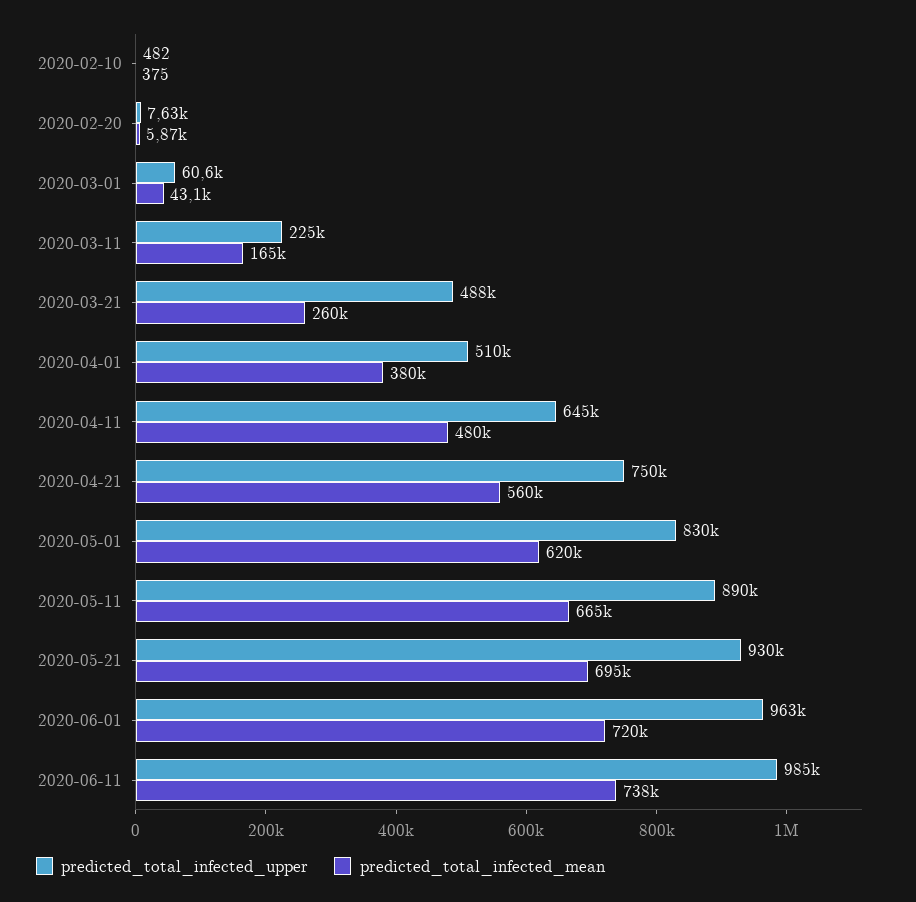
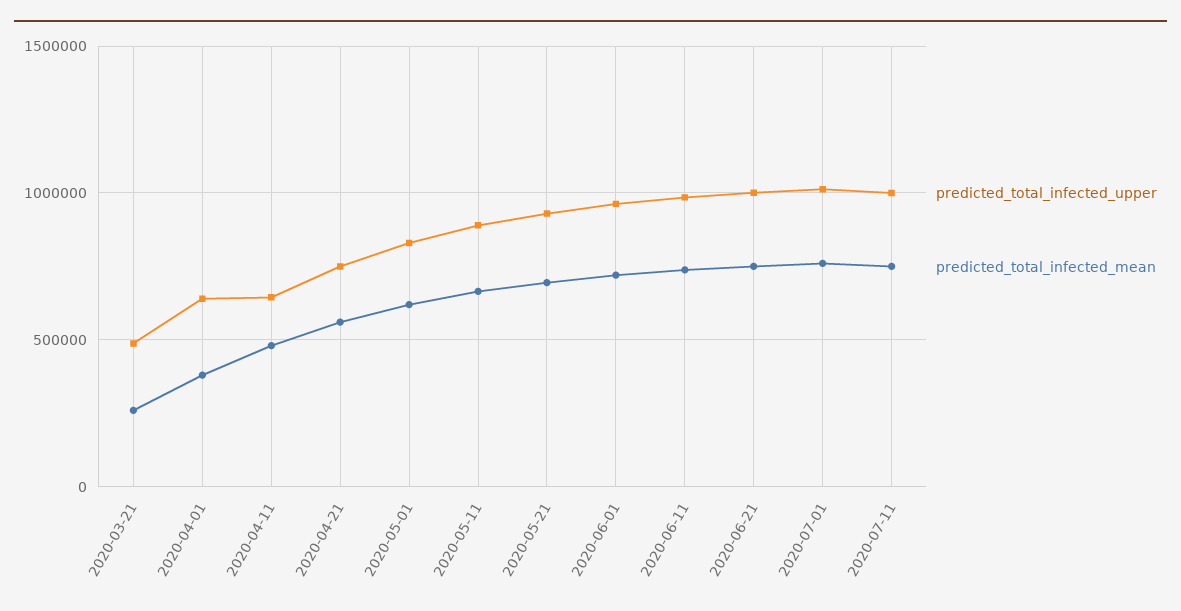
predicted_total_infected_upper, 2020-02-10: 482 -> none
predicted_total_infected_mean, 2020-02-10: 375 -> none
predicted_total_infected_upper, 2020-02-20: 7630 -> none
predicted_total_infected_mean, 2020-02-20: 5870 -> none
predicted_total_infected_upper, 2020-03-01: 60600 -> none
predicted_total_infected_mean, 2020-03-01: 43100 -> none
predicted_total_infected_upper, 2020-03-11: 225000 -> none
predicted_total_infected_mean, 2020-03-11: 165000 -> none
predicted_total_infected_upper, 2020-04-01: 510000 -> 650000
predicted_total_infected_upper, 2020-06-21: none -> 1000000
predicted_total_infected_mean, 2020-06-21: none -> 750000
predicted_total_infected_upper, 2020-07-01: none -> 1000000
predicted_total_infected_mean, 2020-07-01: none -> 750000
predicted_total_infected_upper, 2020-07-11: none -> 1000000
predicted_total_infected_mean, 2020-07-11: none -> 750000

